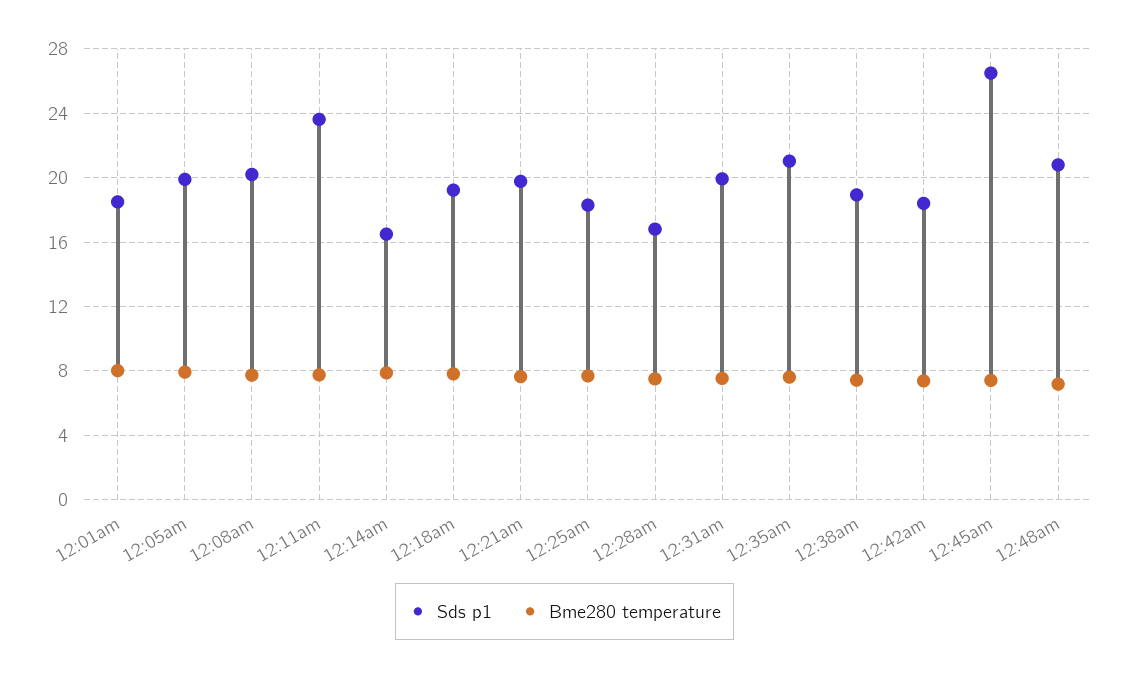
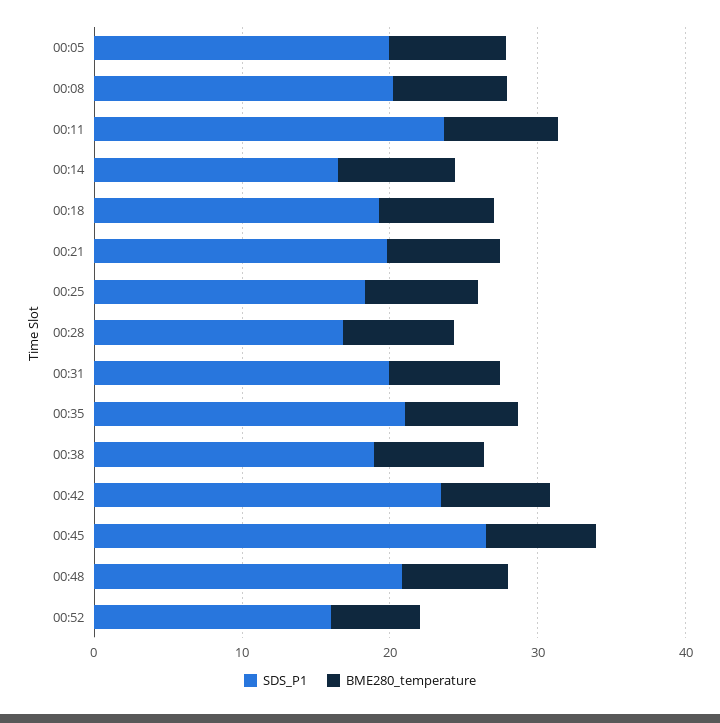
Sds p1, 12:01am: 18.5 -> none
Bme280 temperature, 12:01am: 8 -> none
Sds p1, 12:42am: 18.5 -> 24
Sds p1, 00:52: none -> 16
Bme280 temperature, 00:52: none -> 6

